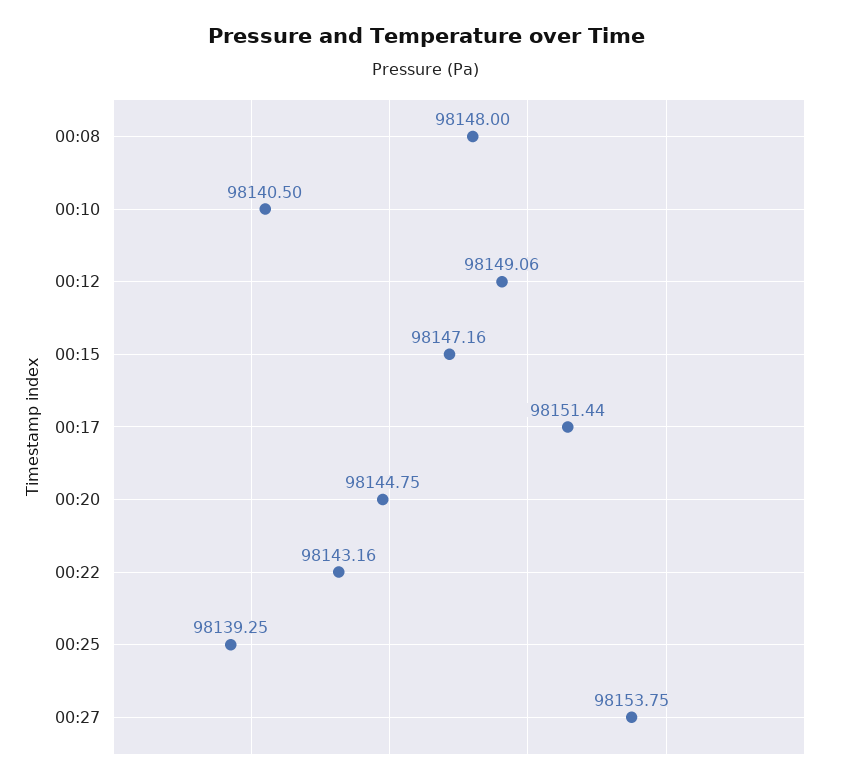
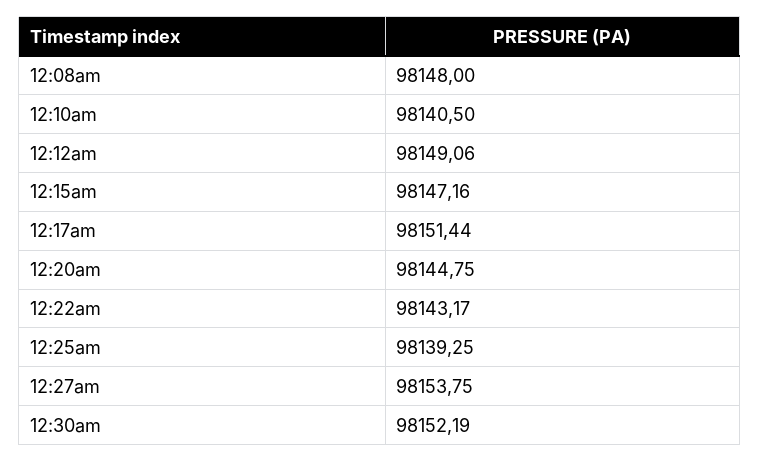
00:22: 98143.16 -> 98143.17
12:30am: none -> 98152.19

